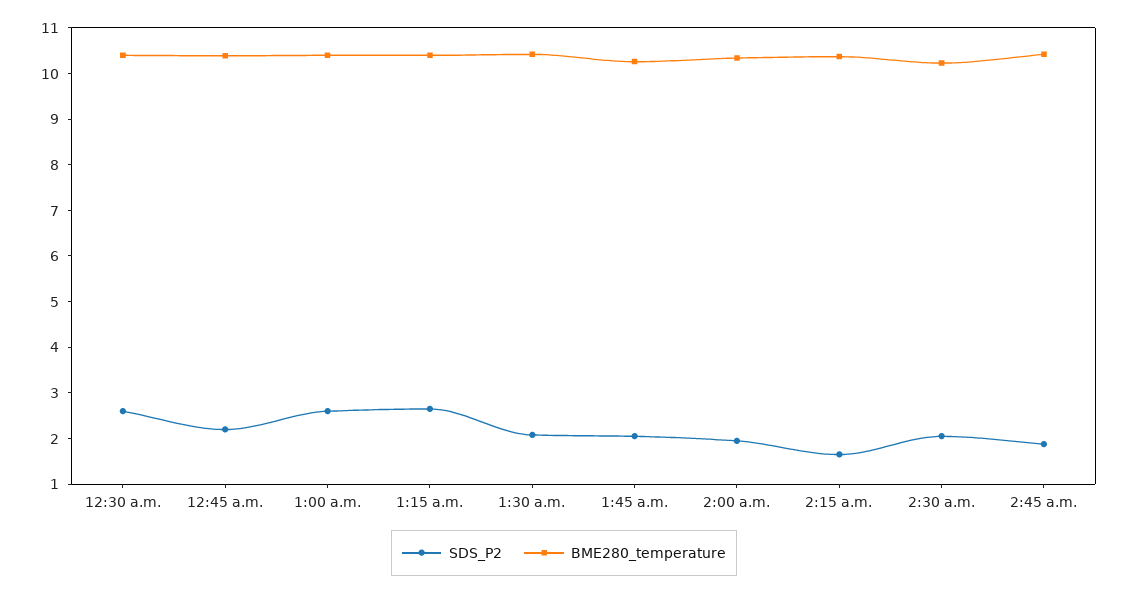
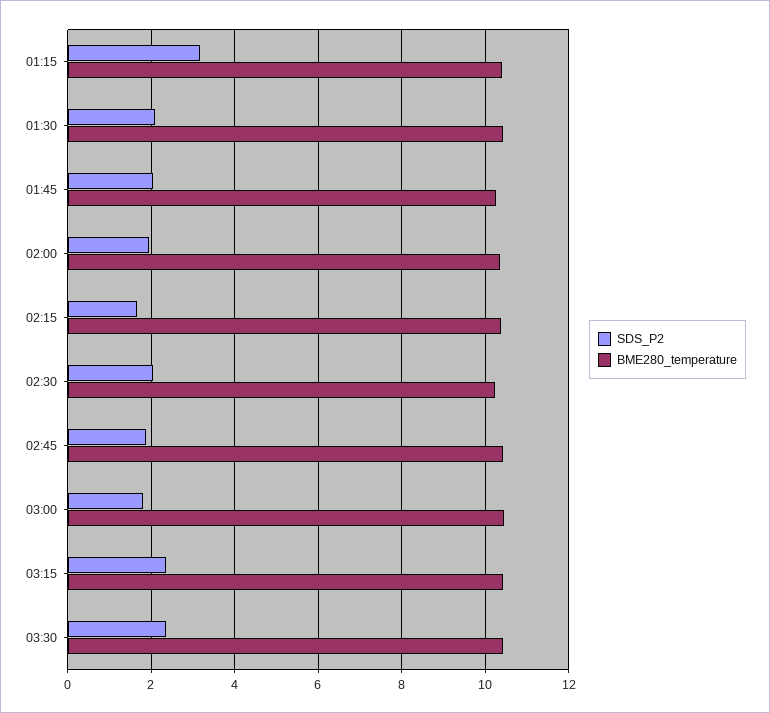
SDS_P2, 12:30 a.m.: 2.6 -> none
BME280_temperature, 12:30 a.m.: 10.4 -> none
SDS_P2, 12:45 a.m.: 2.2 -> none
BME280_temperature, 12:45 a.m.: 10.4 -> none
SDS_P2, 1:00 a.m.: 2.6 -> none
BME280_temperature, 1:00 a.m.: 10.4 -> none
SDS_P2, 1:15 a.m.: 2.6 -> 3.2
SDS_P2, 03:00: none -> 1.8
BME280_temperature, 03:00: none -> 10.4
SDS_P2, 03:15: none -> 2.4
BME280_temperature, 03:15: none -> 10.4
SDS_P2, 03:30: none -> 2.4
BME280_temperature, 03:30: none -> 10.4

